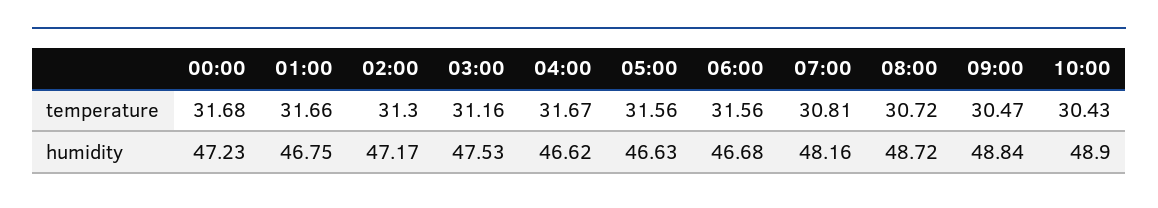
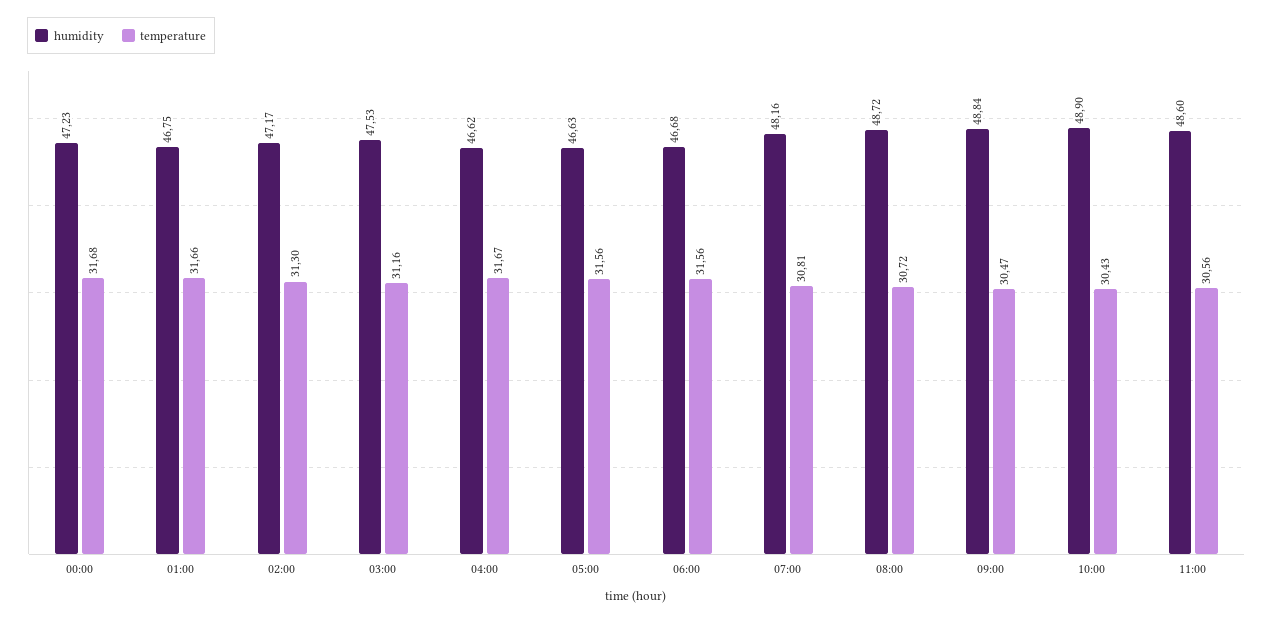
humidity, 11:00: none -> 48.6
temperature, 11:00: none -> 30.56

